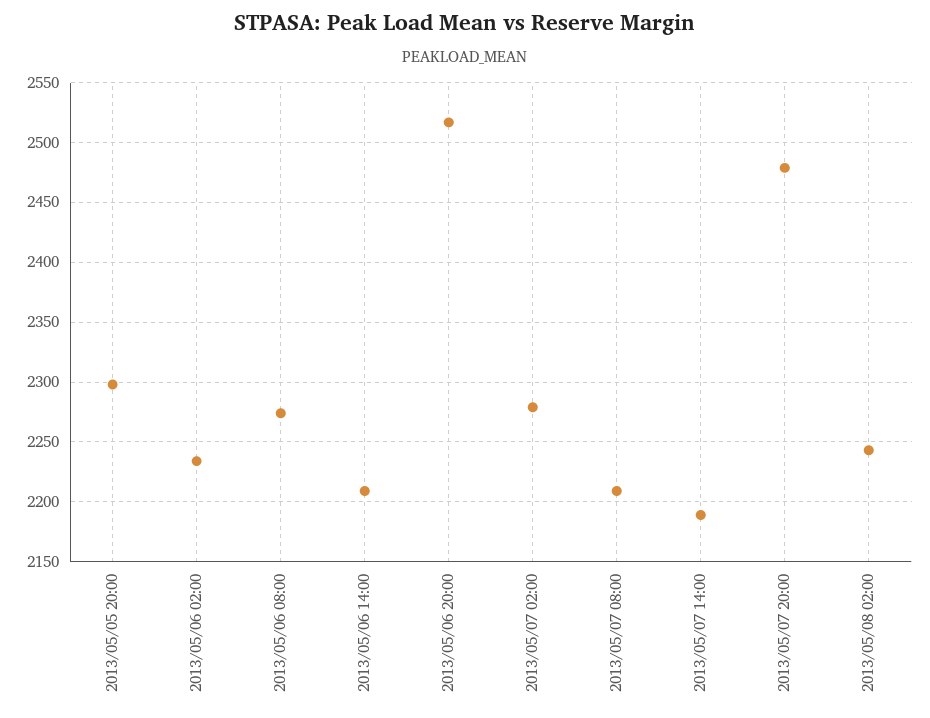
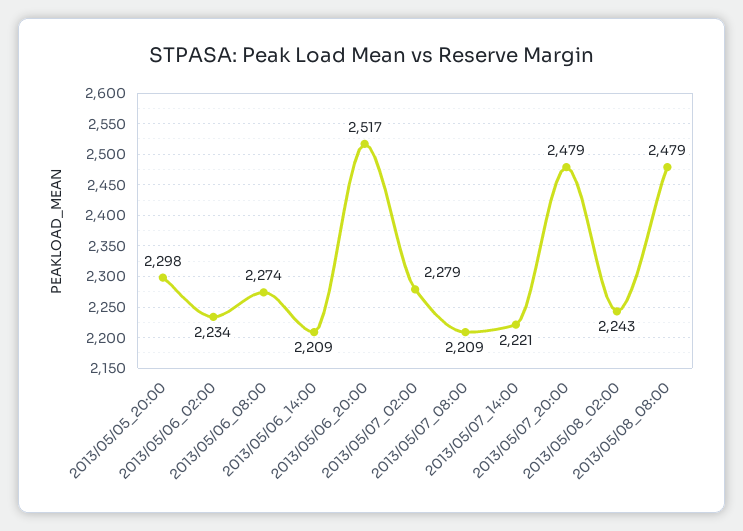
2013/05/07 14:00: 2190 -> 2221
2013/05/08_08:00: none -> 2479

